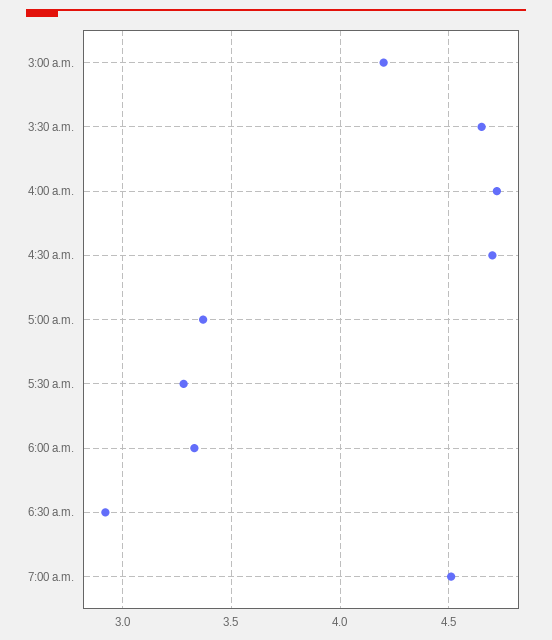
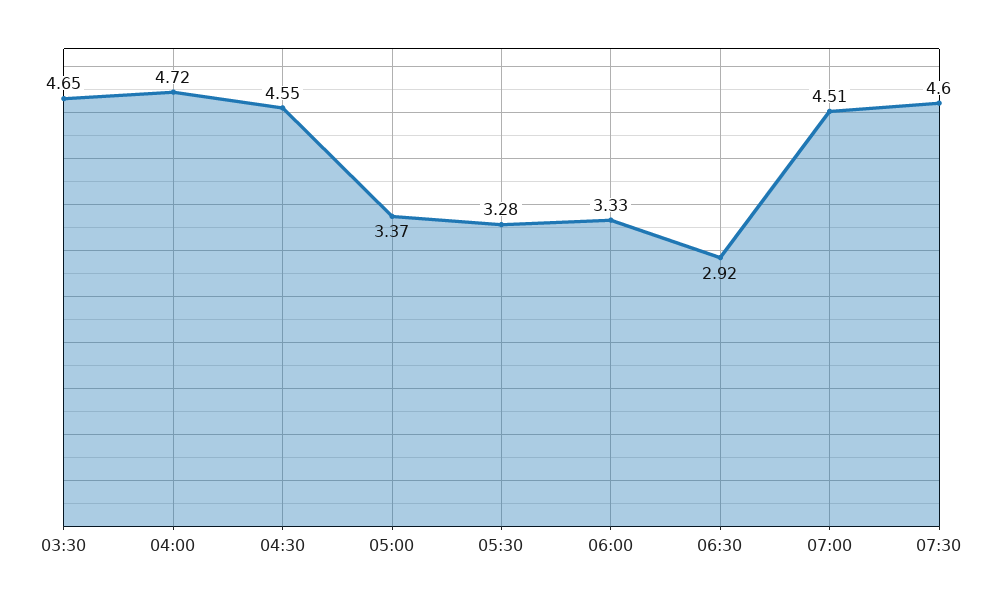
3:00 a.m.: 4.2 -> none
4:30 a.m.: 4.7 -> 4.55
07:30: none -> 4.6

